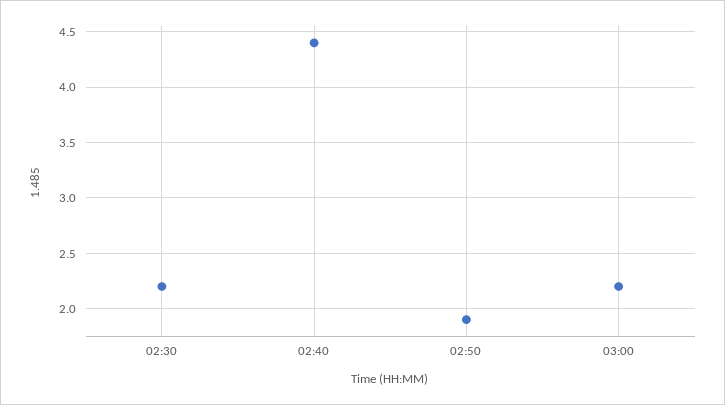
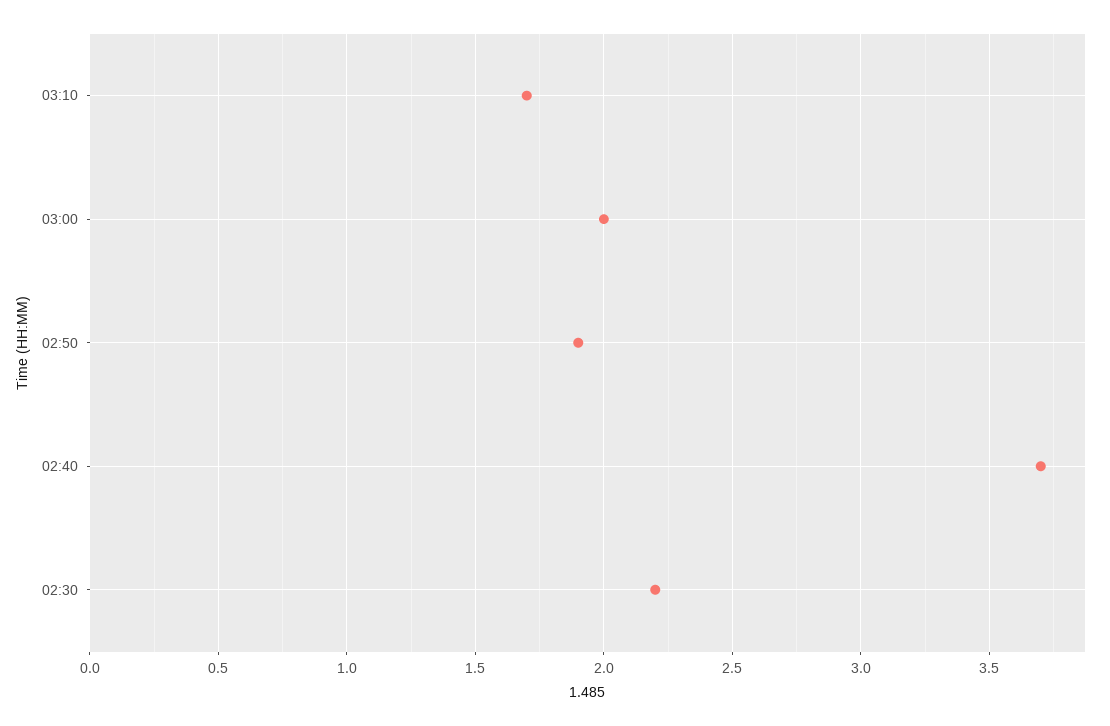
02:40: 4.4 -> 3.7
03:00: 2.2 -> 2
03:10: none -> 1.7

